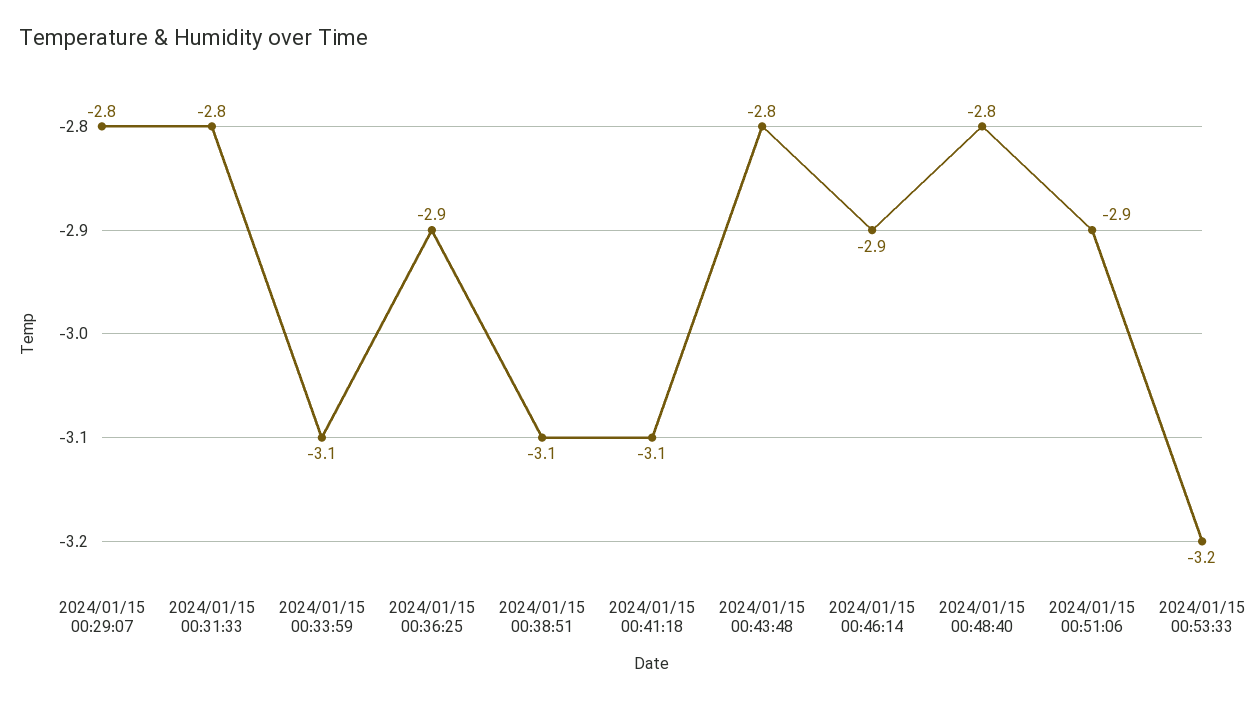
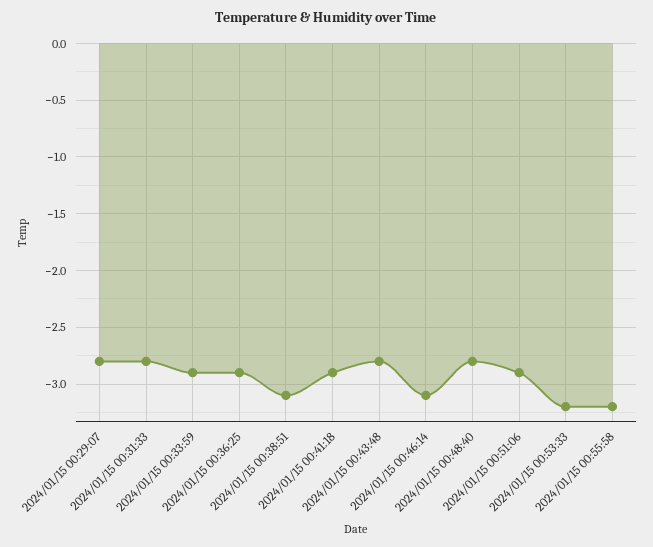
2024/01/15 00:33:59: -3.1 -> -2.9
2024/01/15 00:41:18: -3.1 -> -2.9
2024/01/15 00:46:14: -2.9 -> -3.1
2024/01/15 00:55:58: none -> -3.2

